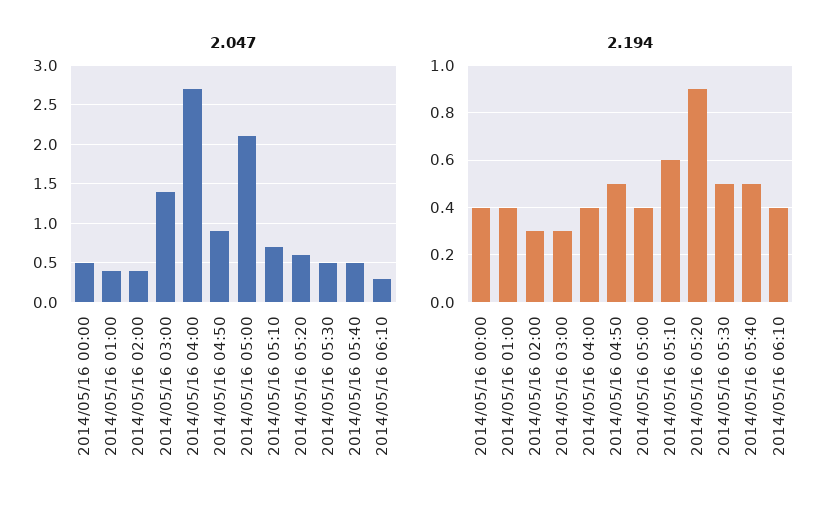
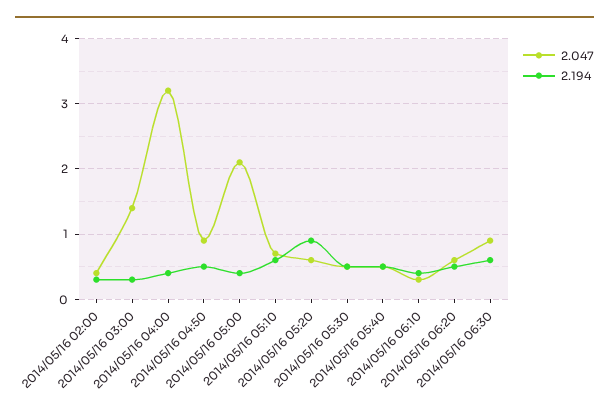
2.047, 2014/05/16 00:00: 0.5 -> none
2.047, 2014/05/16 01:00: 0.4 -> none
2.047, 2014/05/16 04:00: 2.7 -> 3.2
2.194, 2014/05/16 00:00: 0.4 -> none
2.194, 2014/05/16 01:00: 0.4 -> none
2.047, 2014/05/16 06:20: none -> 0.6
2.194, 2014/05/16 06:20: none -> 0.5
2.047, 2014/05/16 06:30: none -> 0.9
2.194, 2014/05/16 06:30: none -> 0.6

